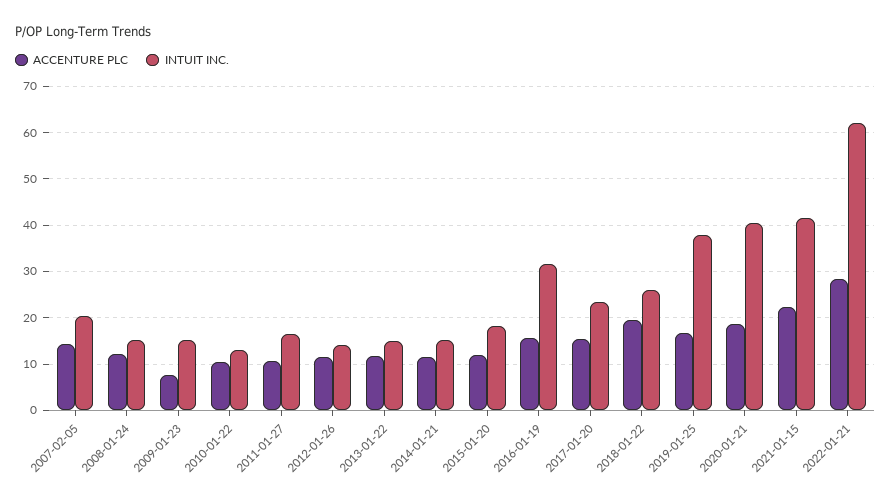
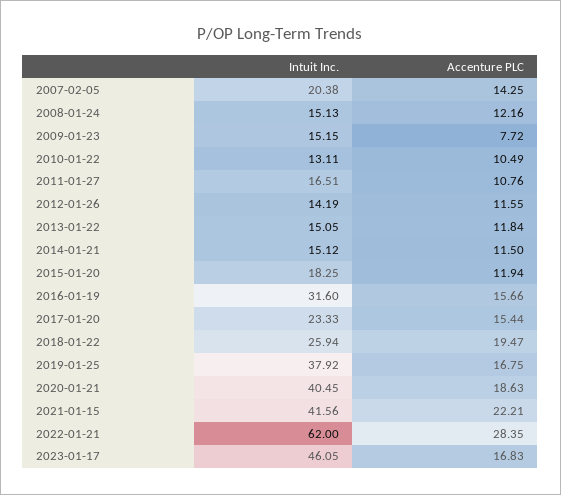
INTUIT INC., 2023-01-17: none -> 46.05
ACCENTURE PLC, 2023-01-17: none -> 16.83

